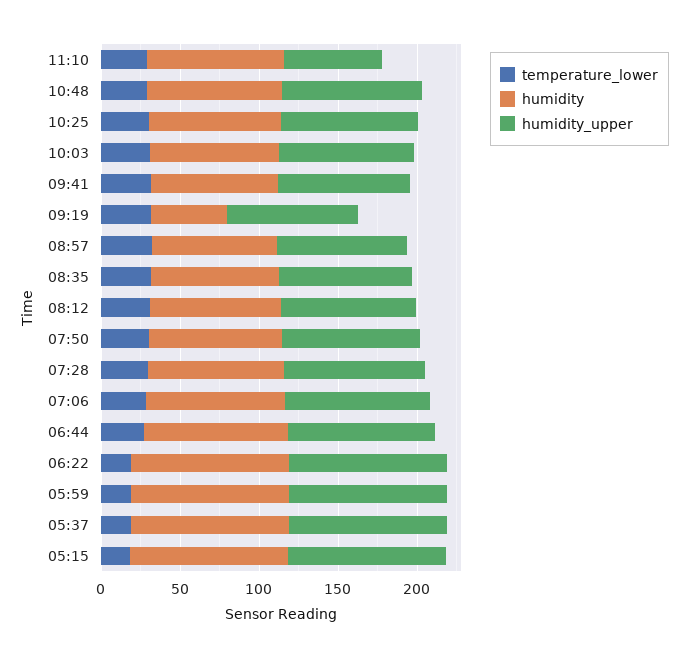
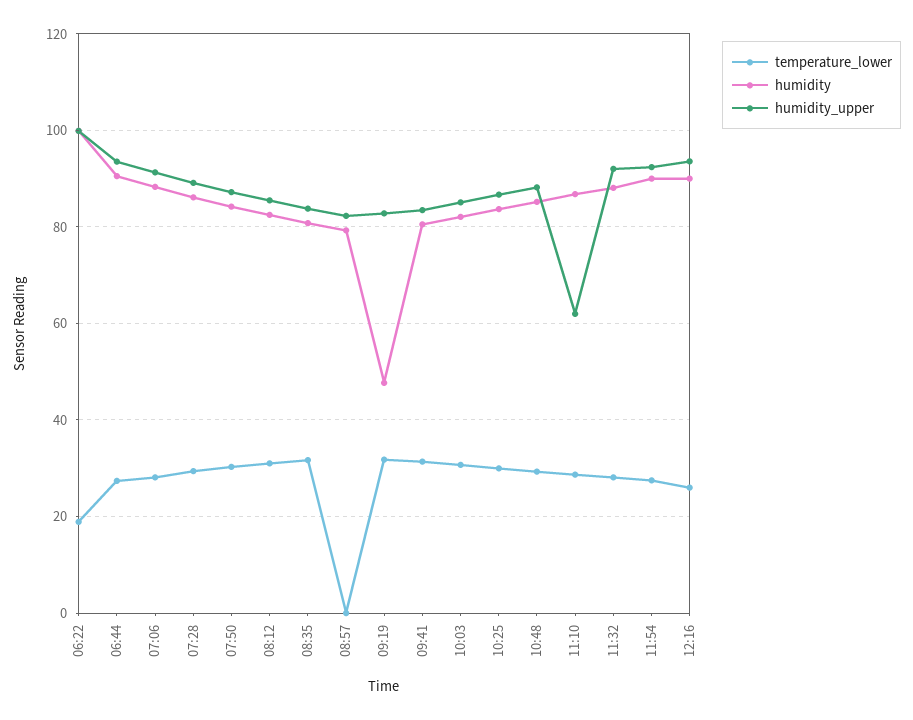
temperature_lower, 08:57: 30 -> 0
temperature_lower, 05:59: 20 -> none
humidity, 05:59: 100 -> none
humidity_upper, 05:59: 100 -> none
temperature_lower, 05:37: 20 -> none
humidity, 05:37: 100 -> none
humidity_upper, 05:37: 100 -> none
temperature_lower, 05:15: 20 -> none
humidity, 05:15: 100 -> none
humidity_upper, 05:15: 100 -> none
temperature_lower, 11:32: none -> 28
humidity, 11:32: none -> 88
humidity_upper, 11:32: none -> 92
temperature_lower, 11:54: none -> 28
humidity, 11:54: none -> 90
humidity_upper, 11:54: none -> 92
temperature_lower, 12:16: none -> 26
humidity, 12:16: none -> 90
humidity_upper, 12:16: none -> 94

